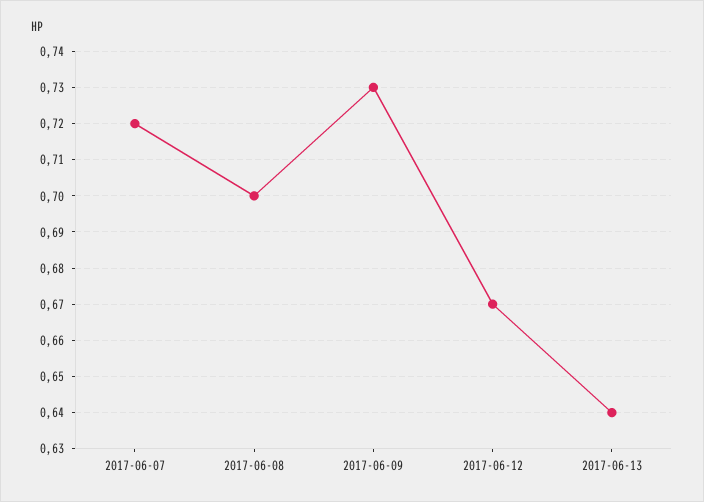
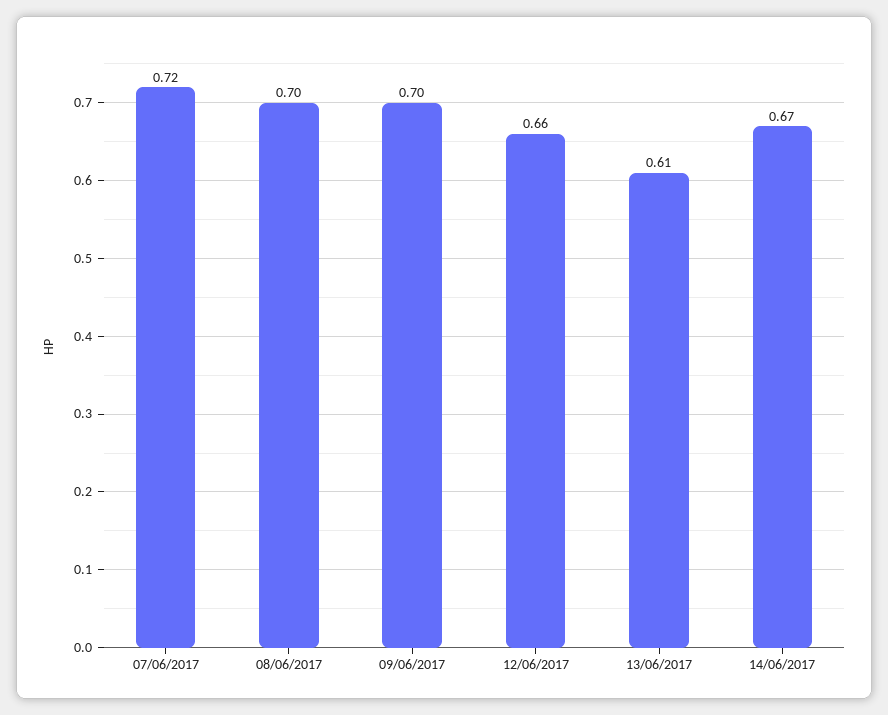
2017-06-09: 0.73 -> 0.7
2017-06-12: 0.67 -> 0.66
2017-06-13: 0.64 -> 0.61
14/06/2017: none -> 0.67

